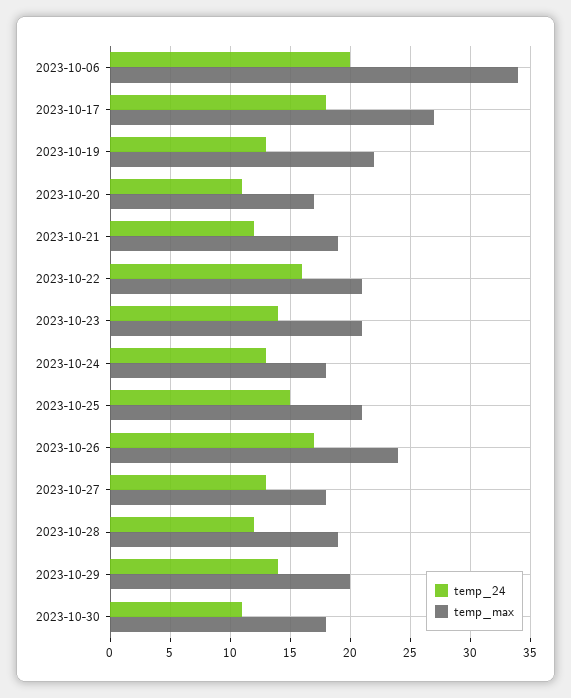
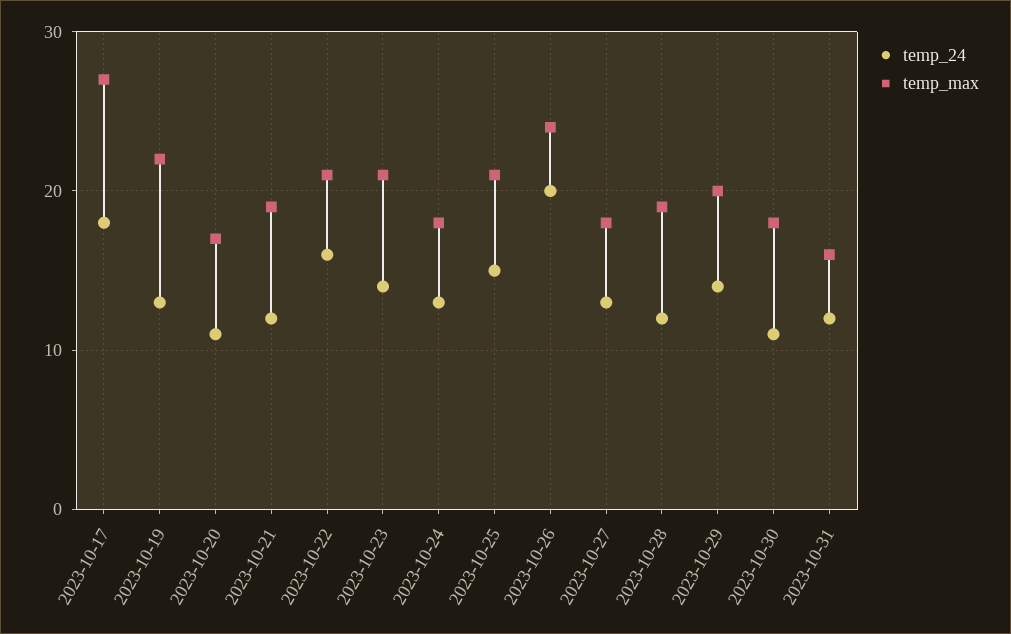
temp_24, 2023-10-06: 20 -> none
temp_max, 2023-10-06: 34 -> none
temp_24, 2023-10-26: 17 -> 20
temp_24, 2023-10-31: none -> 12
temp_max, 2023-10-31: none -> 16

